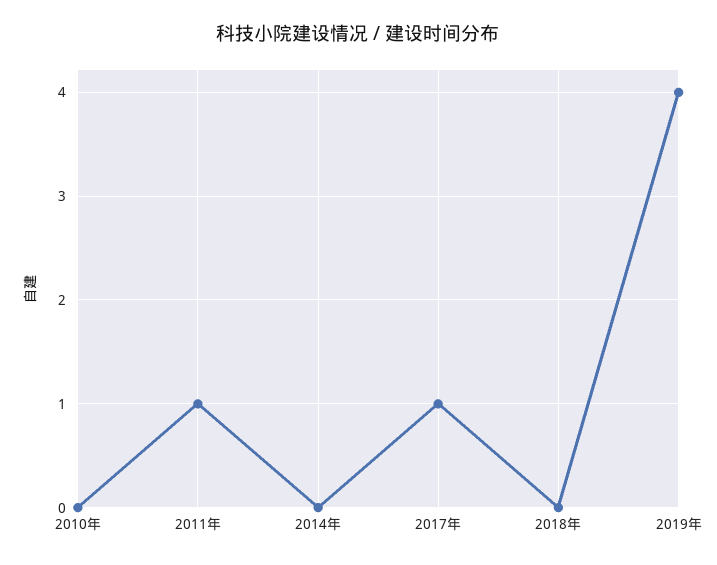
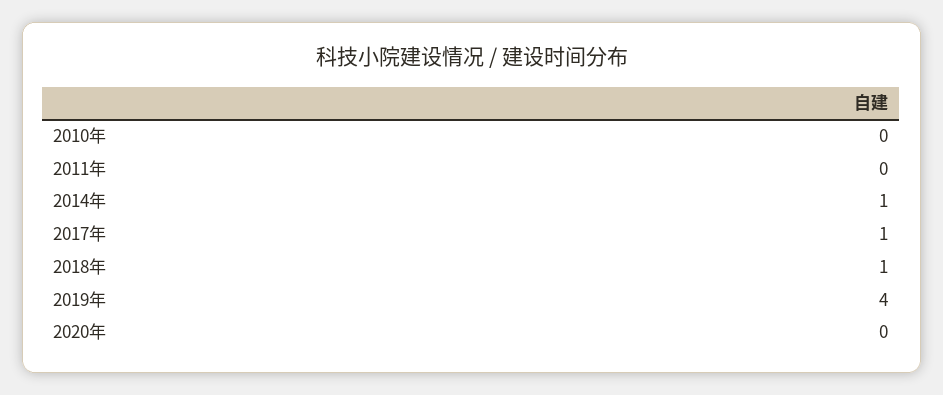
2011年: 1 -> 0
2014年: 0 -> 1
2018年: 0 -> 1
2020年: none -> 0

